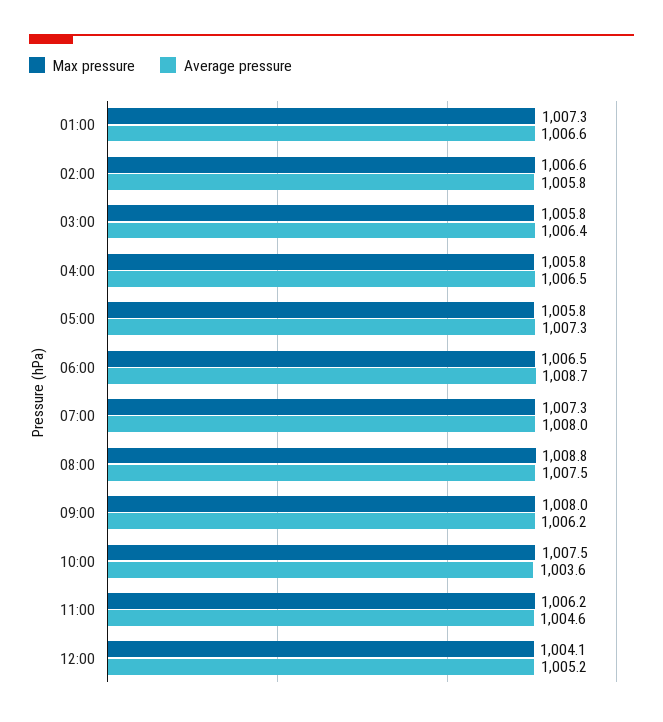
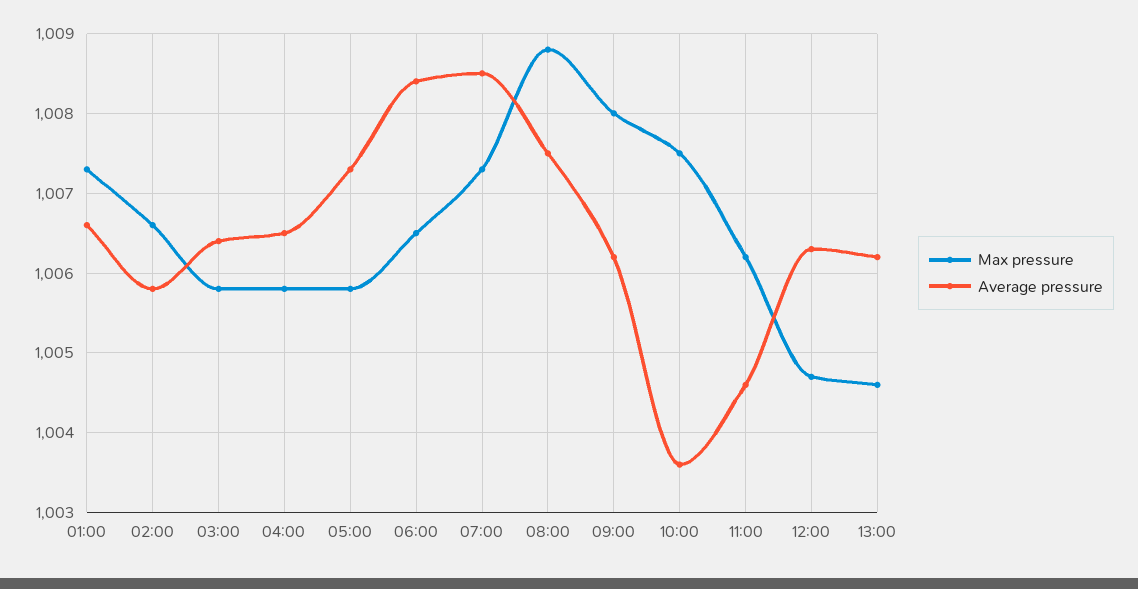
Average pressure, 06:00: 1008.7 -> 1008.4
Average pressure, 07:00: 1008 -> 1008.5
Max pressure, 12:00: 1004.1 -> 1004.7
Average pressure, 12:00: 1005.2 -> 1006.3
Max pressure, 13:00: none -> 1004.6
Average pressure, 13:00: none -> 1006.2

